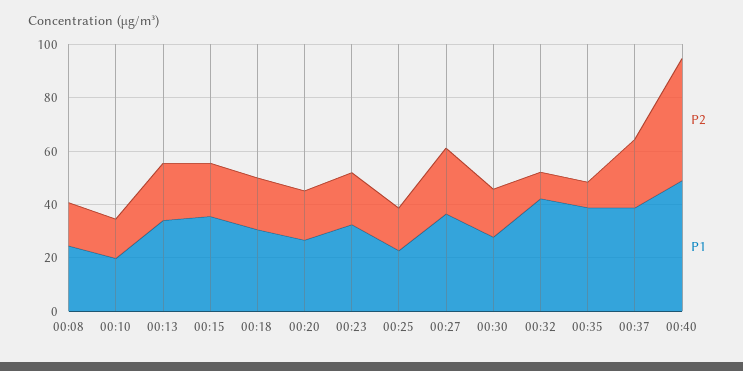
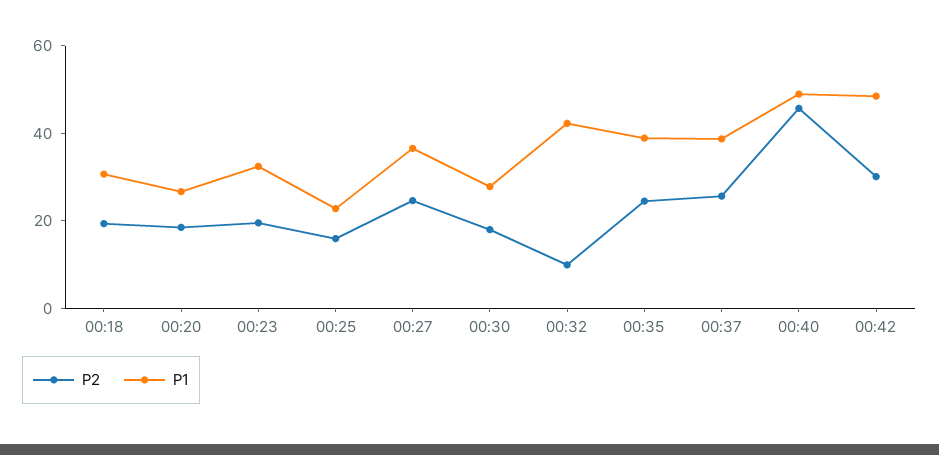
P2, 00:08: 15 -> none
P1, 00:08: 25 -> none
P2, 00:10: 15 -> none
P1, 00:10: 20 -> none
P2, 00:13: 20 -> none
P1, 00:13: 35 -> none
P2, 00:15: 20 -> none
P1, 00:15: 35 -> none
P2, 00:35: 10 -> 25
P2, 00:42: none -> 30
P1, 00:42: none -> 50

